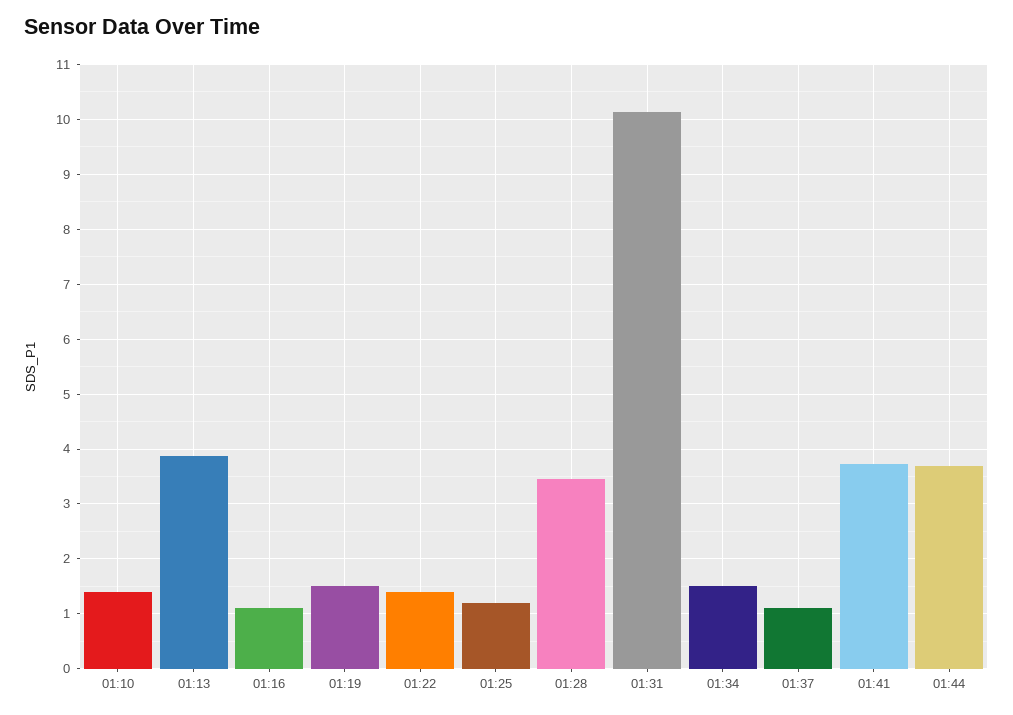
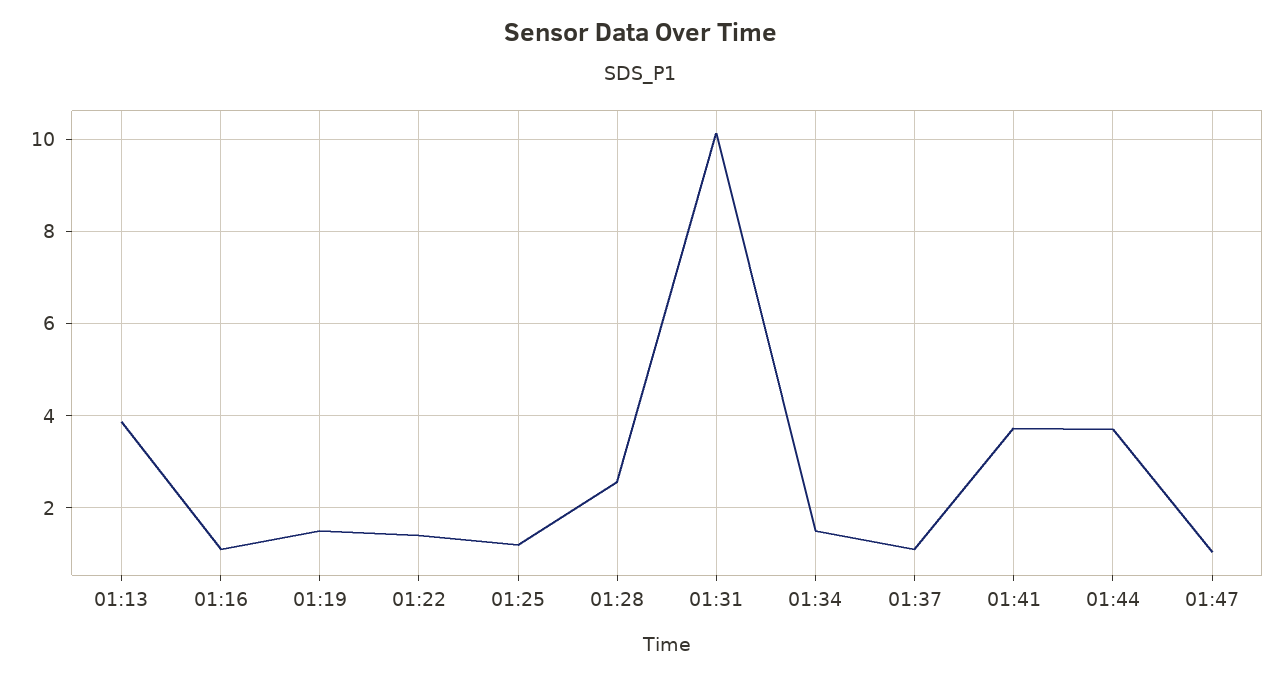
01:10: 1.4 -> none
01:28: 3.4 -> 2.6
01:47: none -> 1

